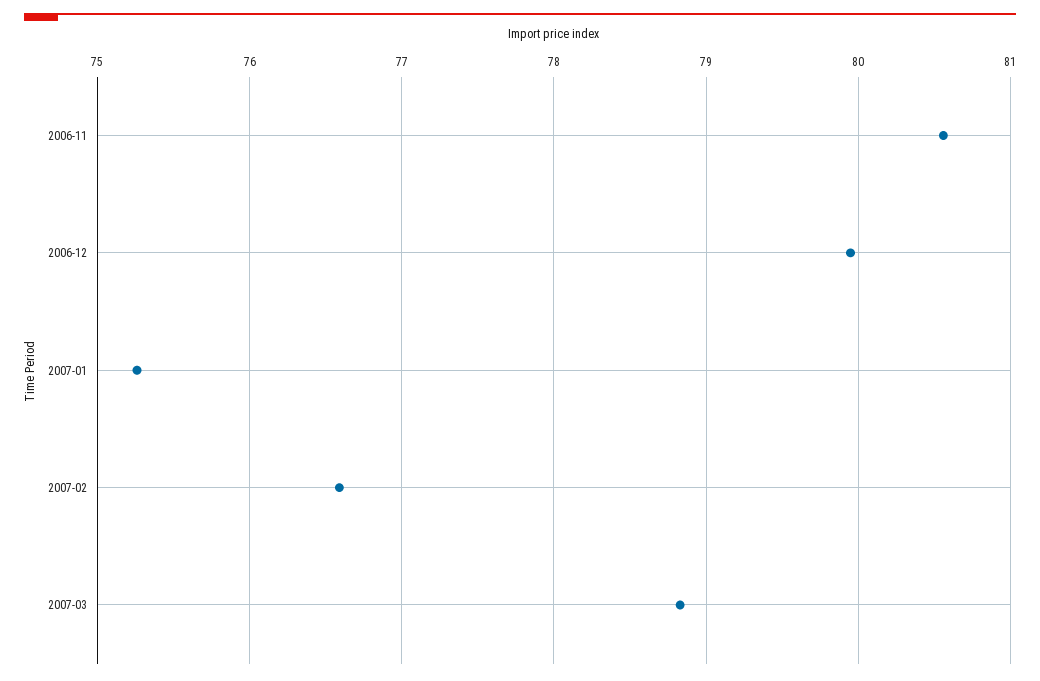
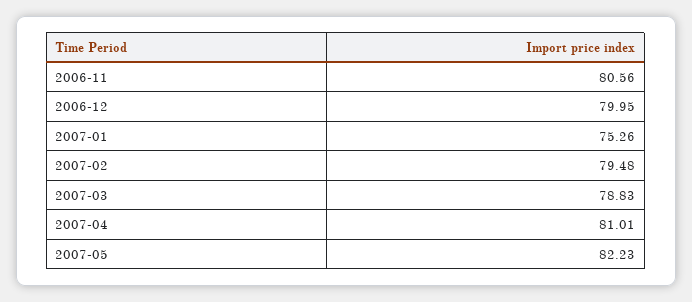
2007-02: 76.6 -> 79.48
2007-04: none -> 81.01
2007-05: none -> 82.23

